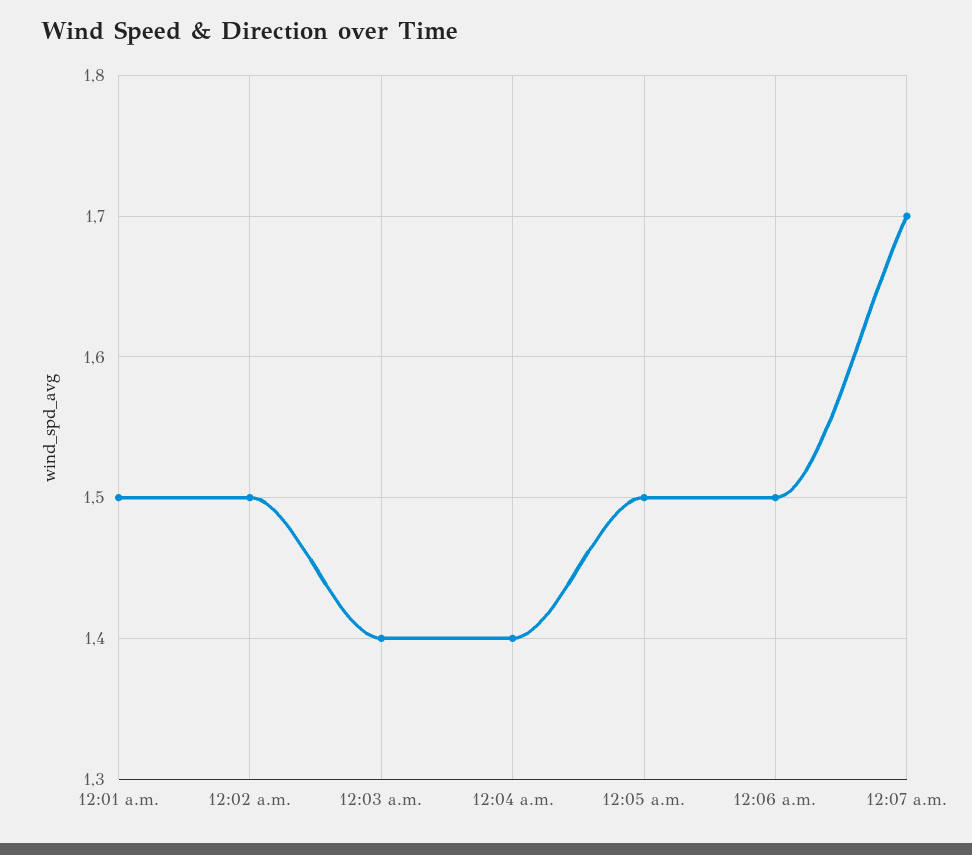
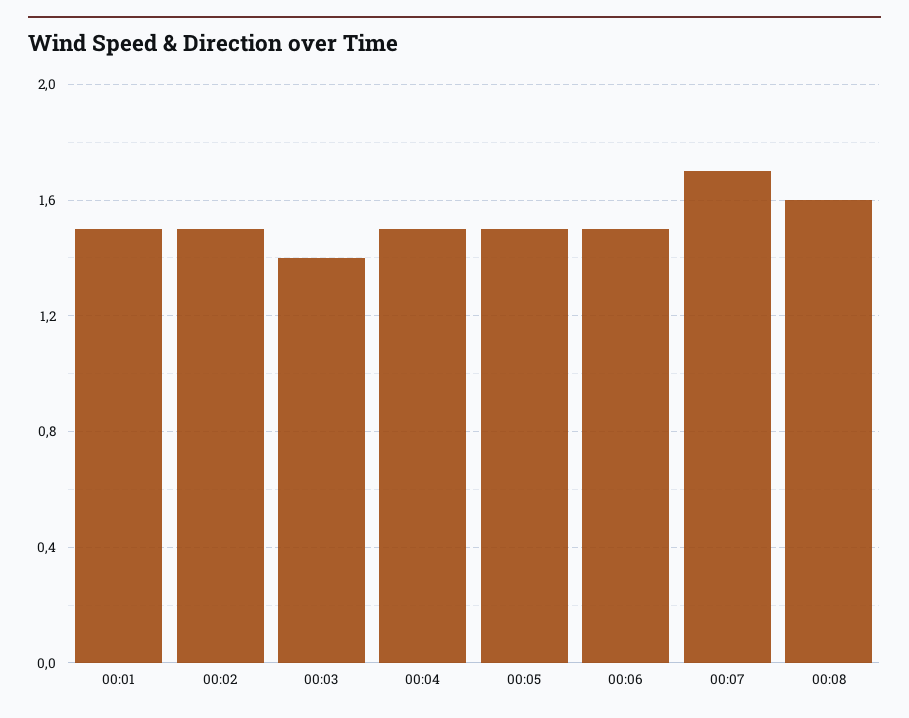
12:04 a.m.: 1.4 -> 1.5
00:08: none -> 1.6

